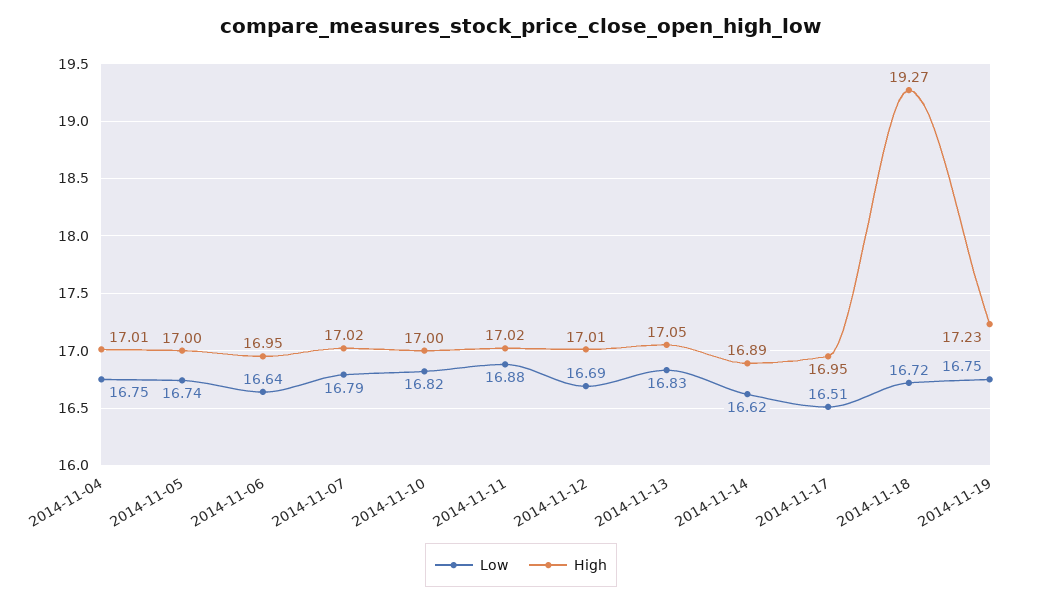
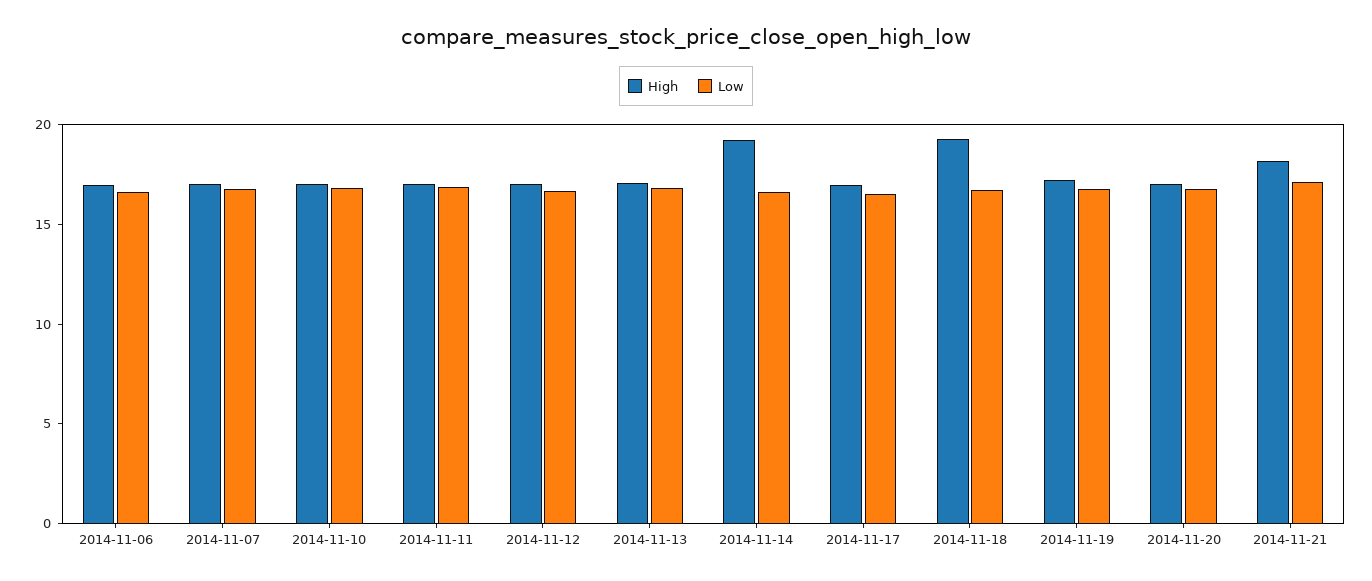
Low, 2014-11-04: 16.75 -> none
High, 2014-11-04: 17.01 -> none
Low, 2014-11-05: 16.74 -> none
High, 2014-11-05: 17 -> none
High, 2014-11-14: 16.89 -> 19
High, 2014-11-20: none -> 17
Low, 2014-11-20: none -> 17
High, 2014-11-21: none -> 18
Low, 2014-11-21: none -> 17

